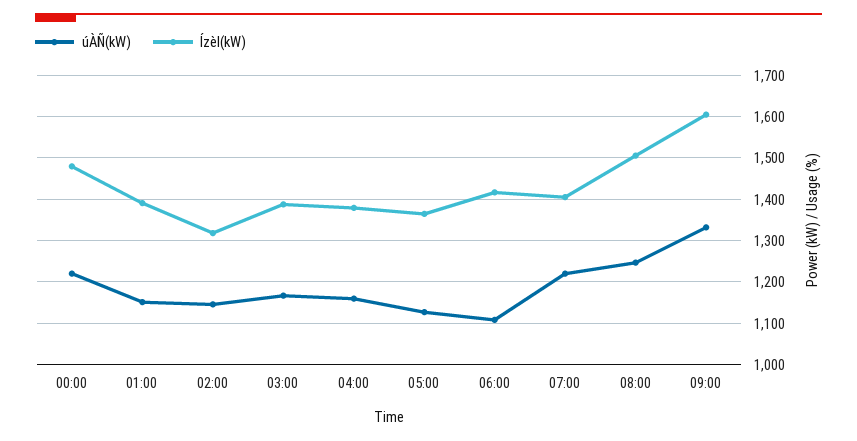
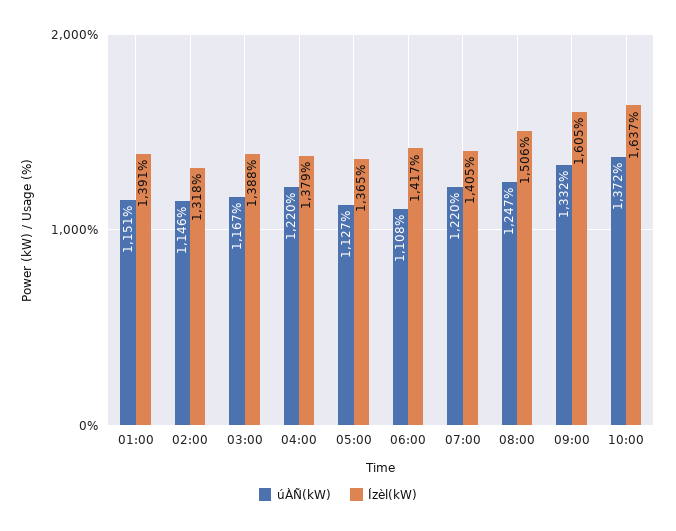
úÀÑ(kW), 00:00: 1220 -> none
Ízèl(kW), 00:00: 1480 -> none
úÀÑ(kW), 04:00: 1160 -> 1220
úÀÑ(kW), 10:00: none -> 1372
Ízèl(kW), 10:00: none -> 1637

